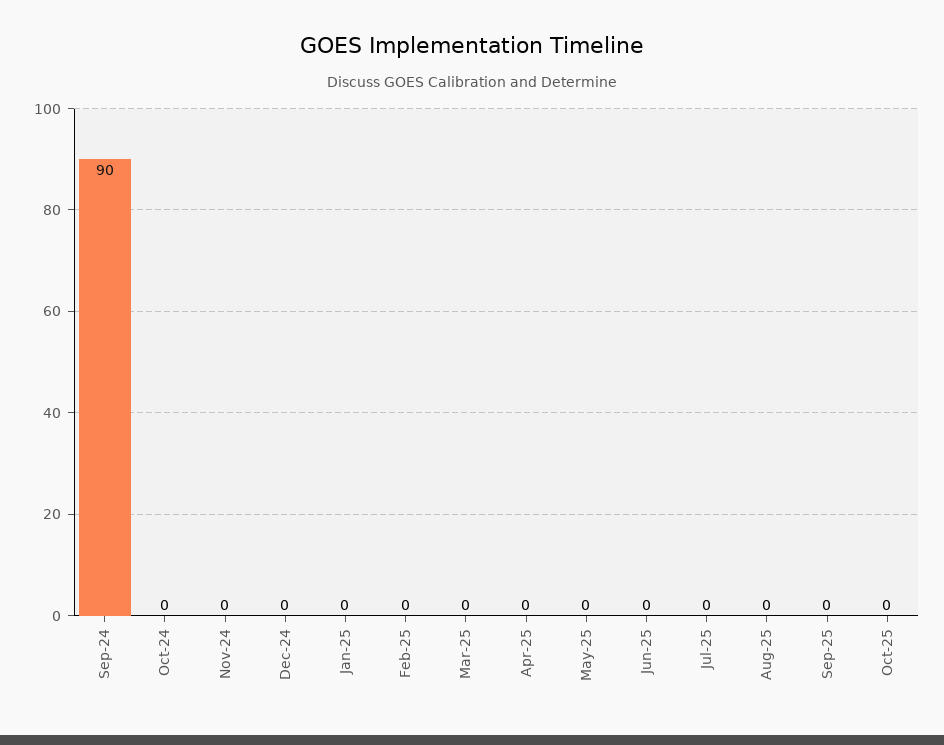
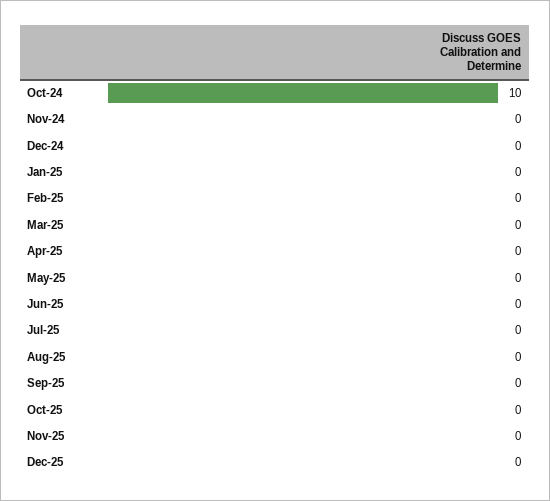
Sep-24: 90 -> none
Oct-24: 0 -> 10
Nov-25: none -> 0
Dec-25: none -> 0

